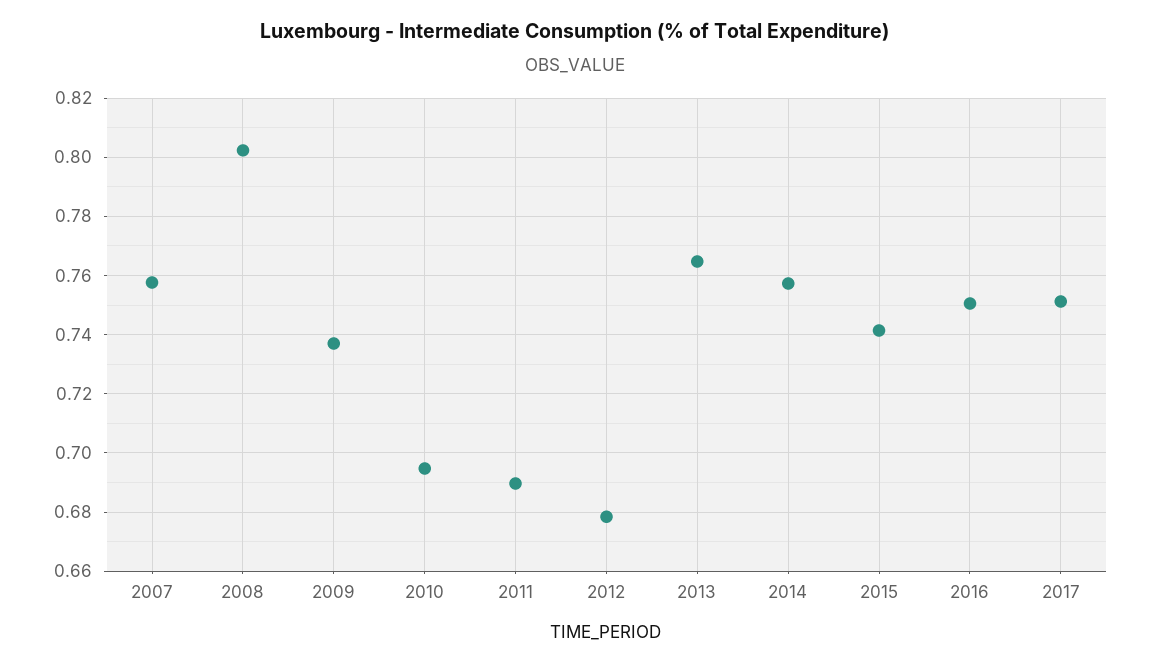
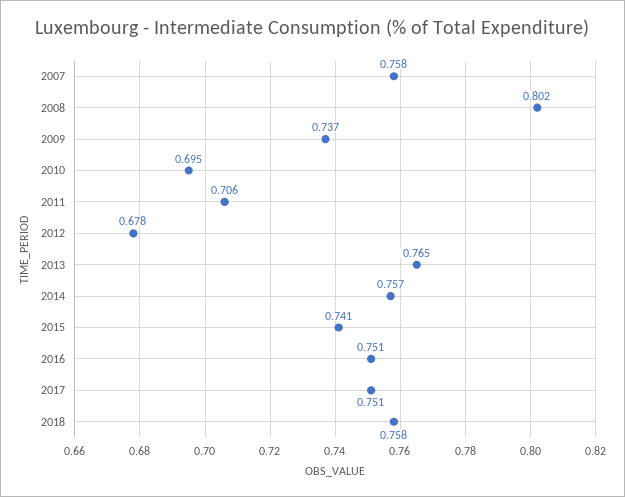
2011: 0.69 -> 0.706
2018: none -> 0.758

